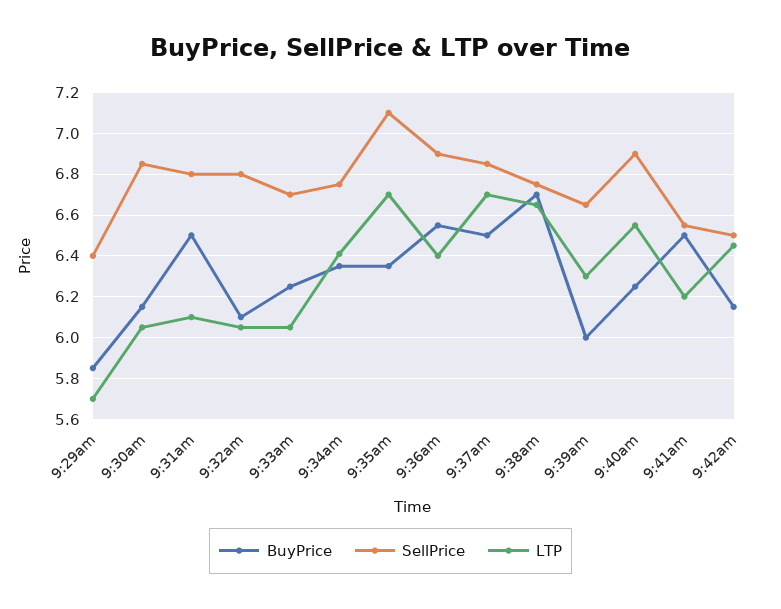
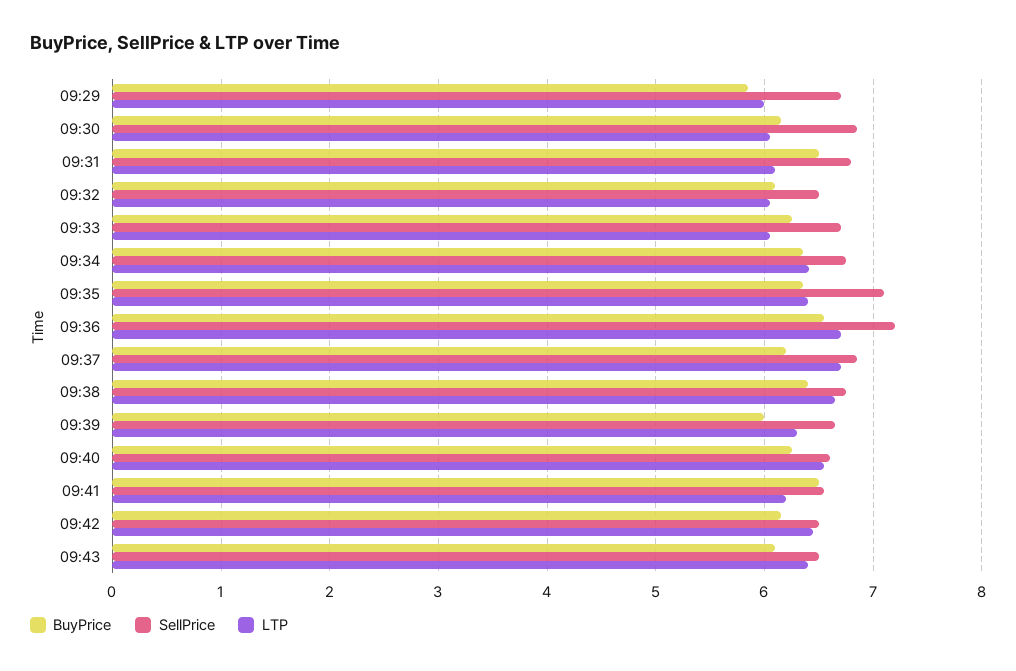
SellPrice, 9:29am: 6.4 -> 6.7
LTP, 9:29am: 5.7 -> 6
SellPrice, 9:32am: 6.8 -> 6.5
LTP, 9:35am: 6.7 -> 6.4
SellPrice, 9:36am: 6.9 -> 7.2
LTP, 9:36am: 6.4 -> 6.7
BuyPrice, 9:37am: 6.5 -> 6.2
BuyPrice, 9:38am: 6.7 -> 6.4
SellPrice, 9:40am: 6.9 -> 6.6
BuyPrice, 09:43: none -> 6.1
SellPrice, 09:43: none -> 6.5
LTP, 09:43: none -> 6.4

